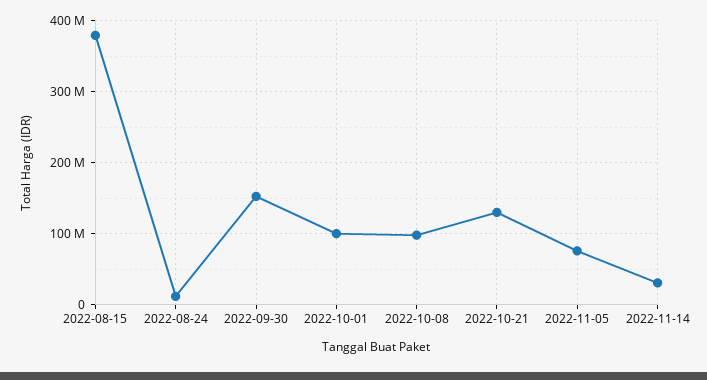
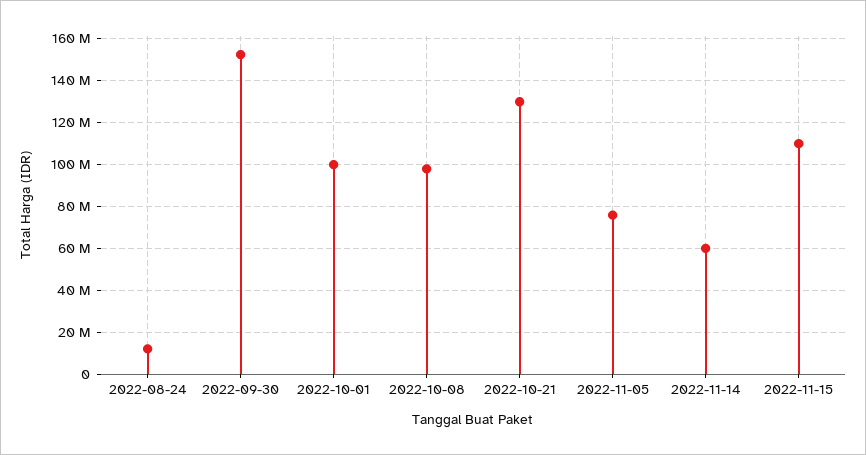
2022-08-15: 380000000 -> none
2022-11-14: 30000000 -> 60000000
2022-11-15: none -> 110000000

